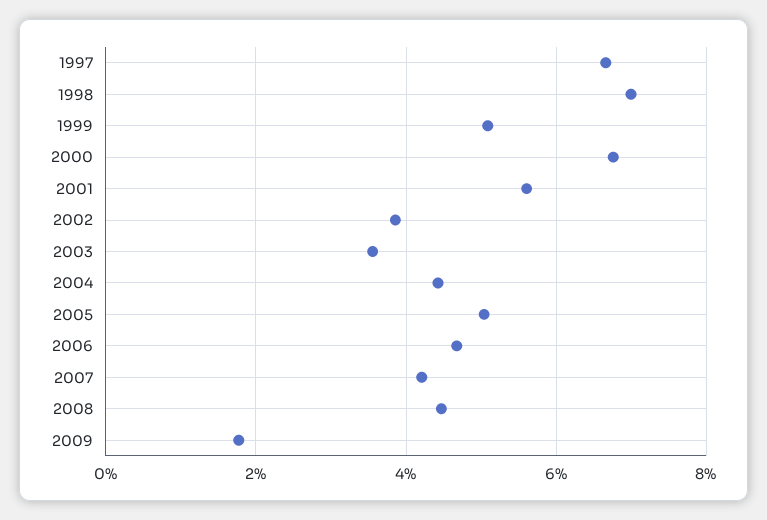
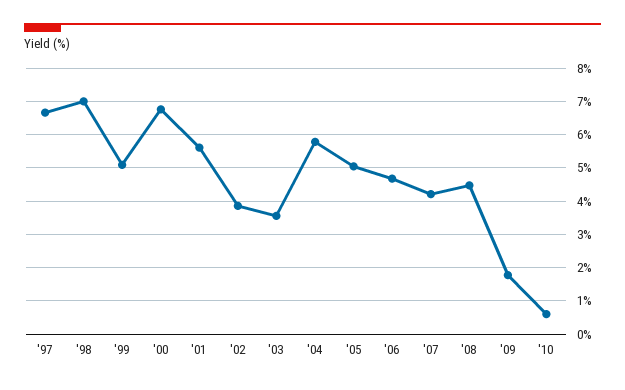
2004: 4.4 -> 5.8
'10: none -> 0.6

